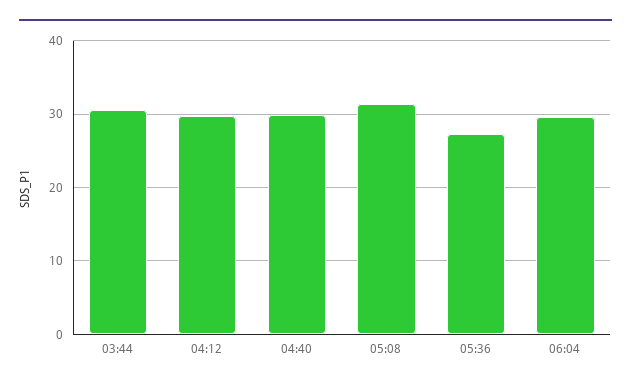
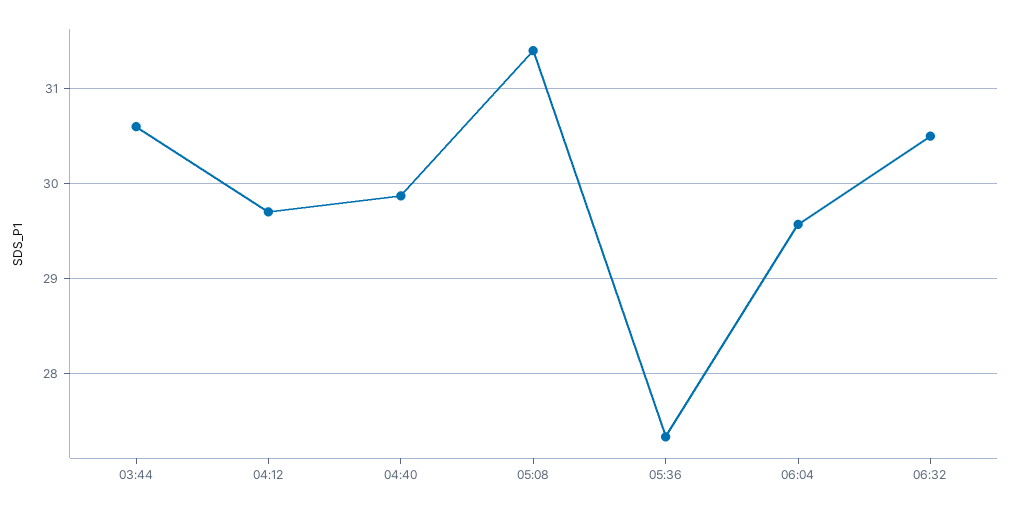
06:32: none -> 30.5

